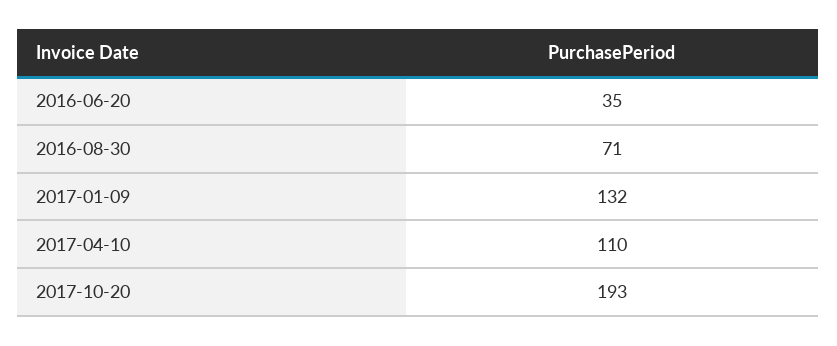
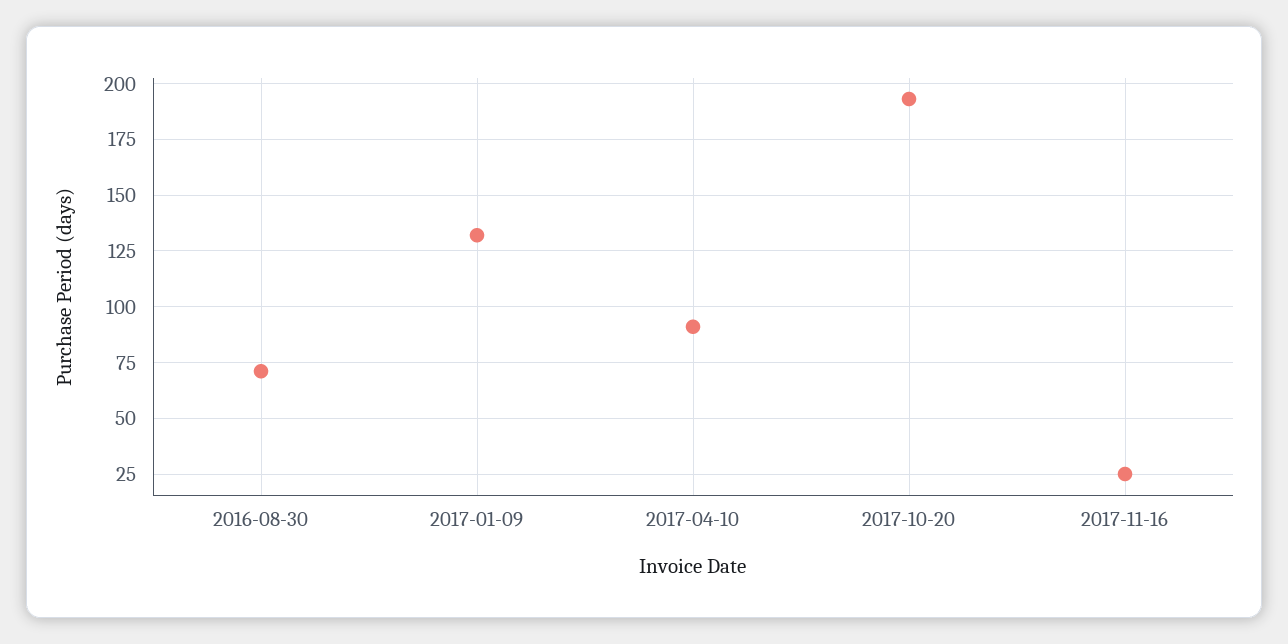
2016-06-20: 35 -> none
2017-04-10: 110 -> 90
2017-11-16: none -> 25

